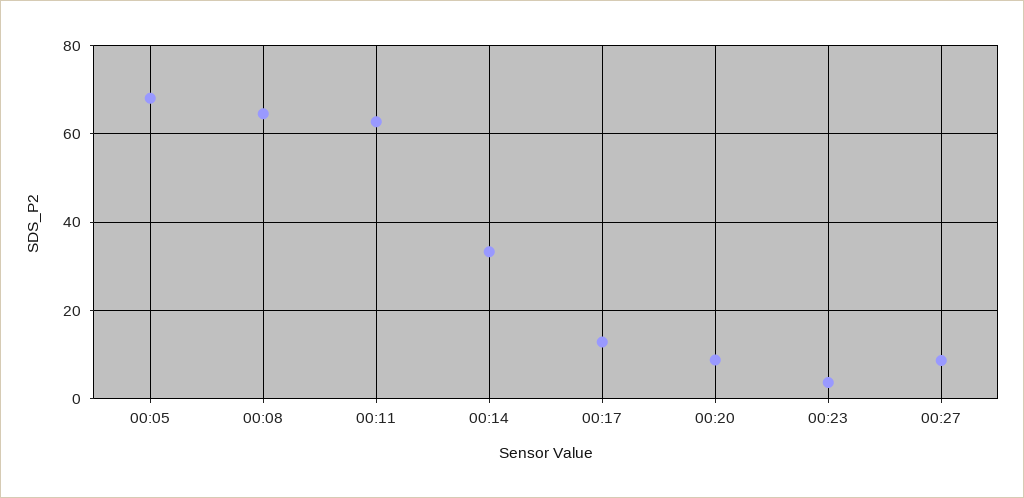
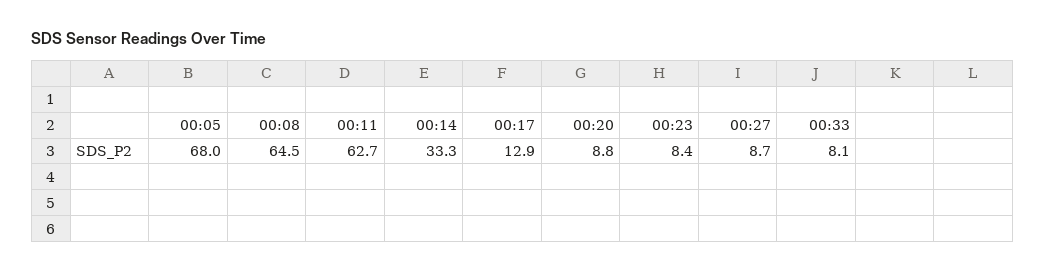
00:23: 4 -> 8.4
00:33: none -> 8.1

